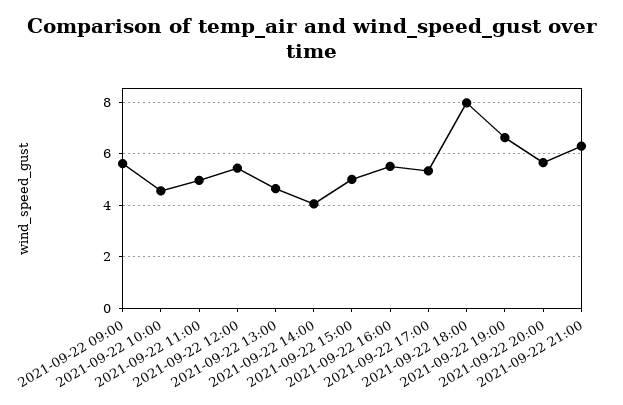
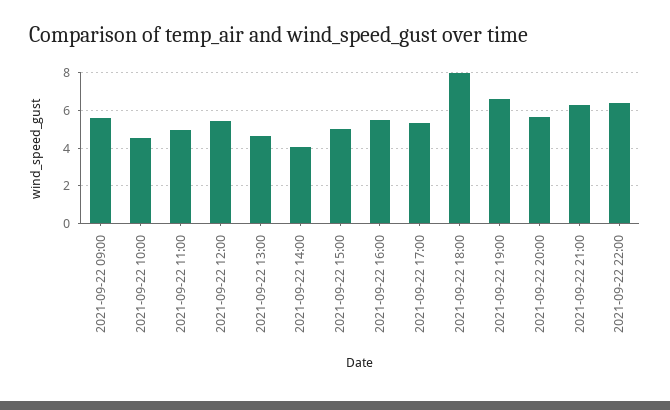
2021-09-22 22:00: none -> 6.5

